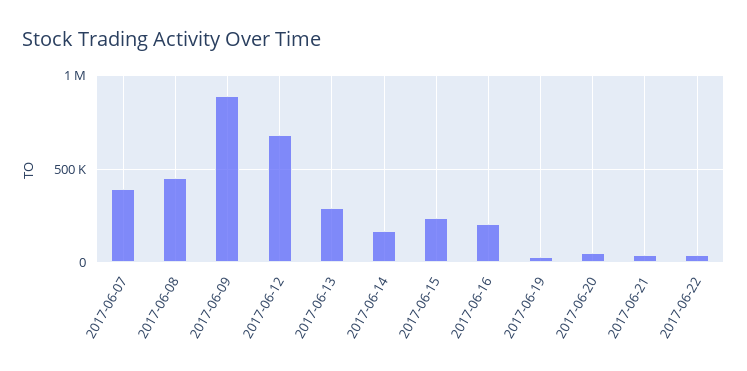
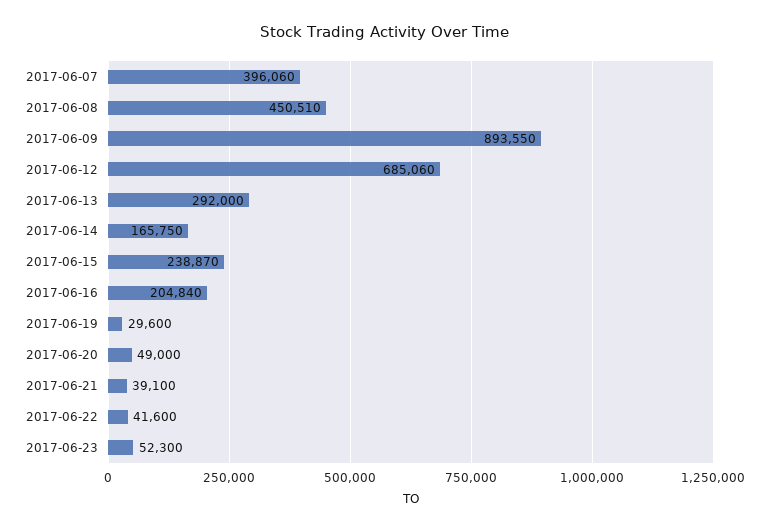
2017-06-23: none -> 52300

